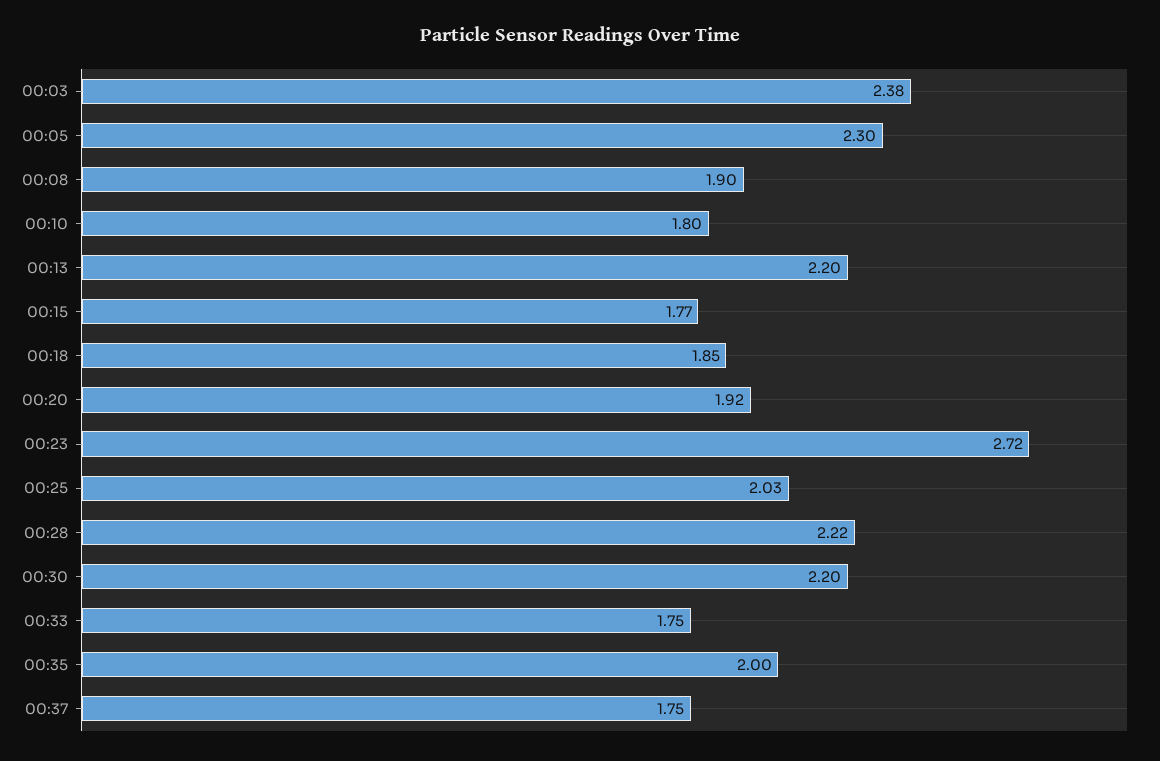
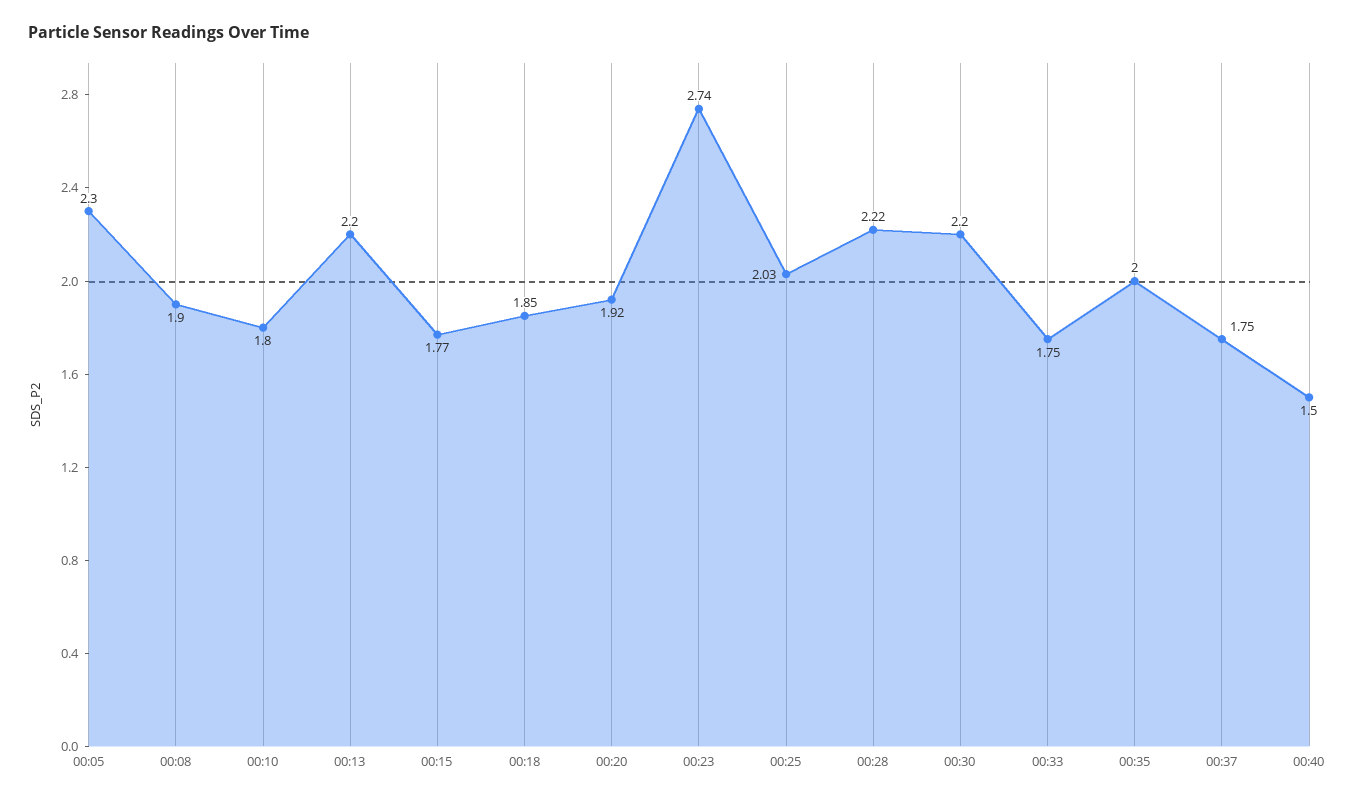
00:03: 2.38 -> none
00:23: 2.72 -> 2.74
00:40: none -> 1.5

